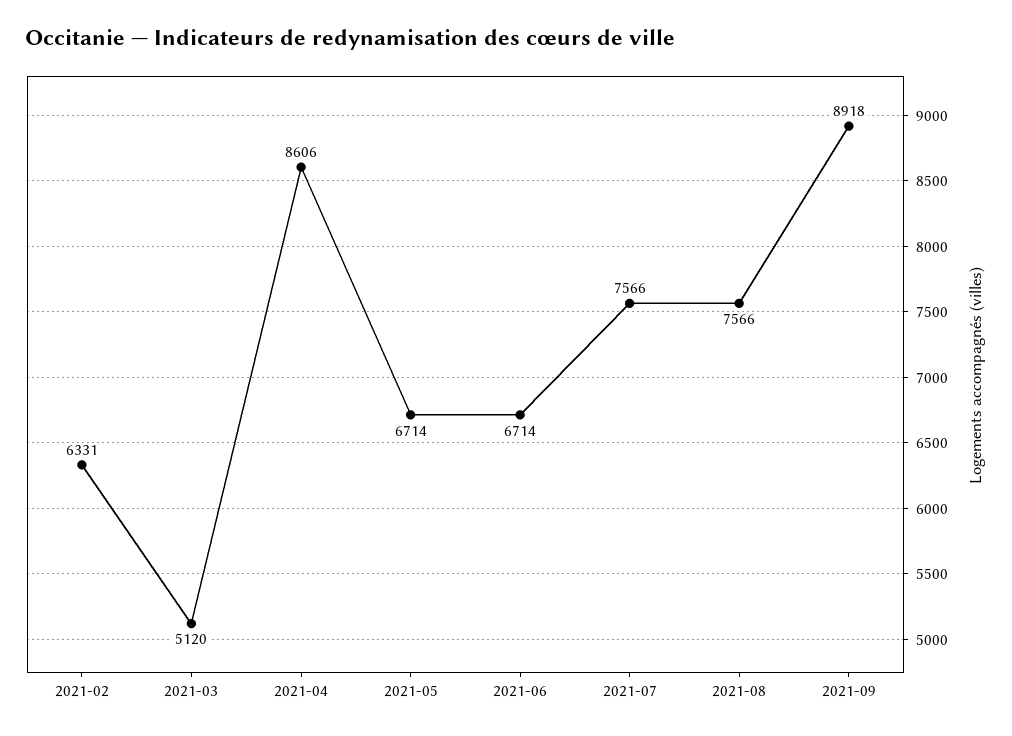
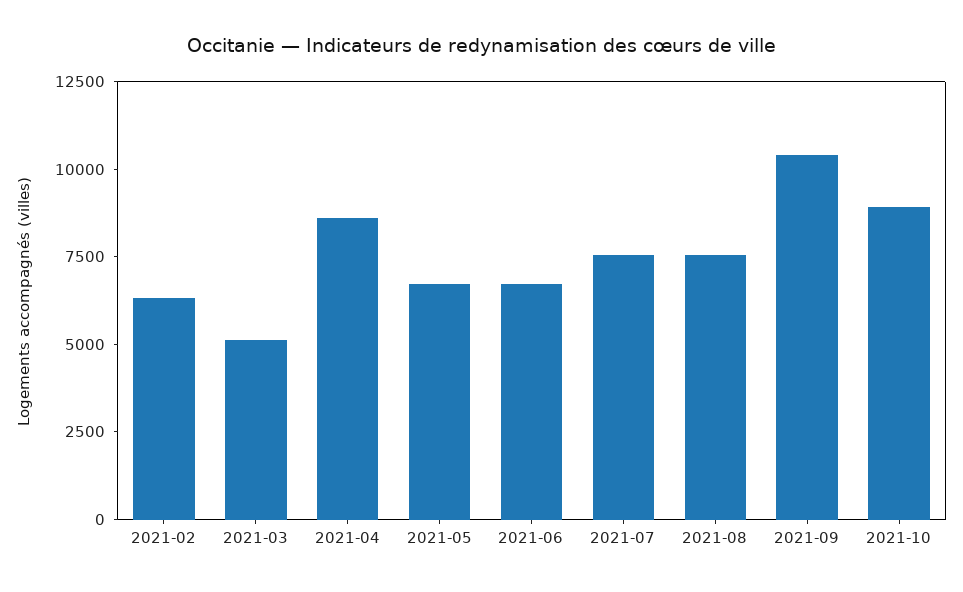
2021-09: 8918 -> 10500
2021-10: none -> 9000

